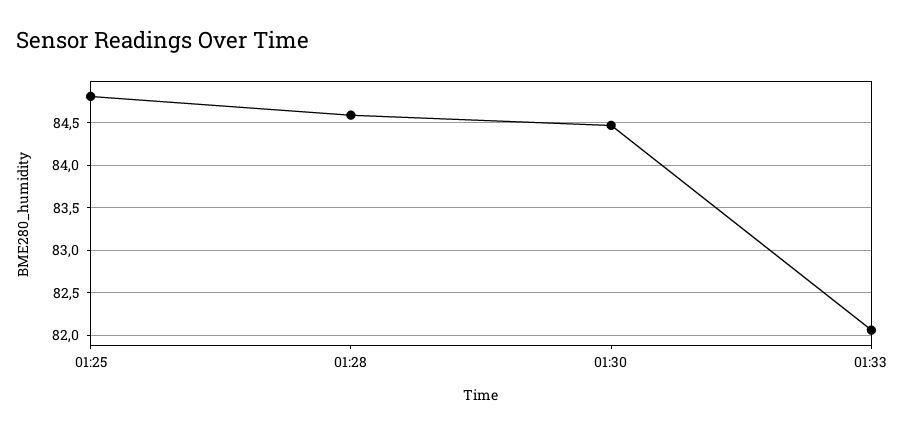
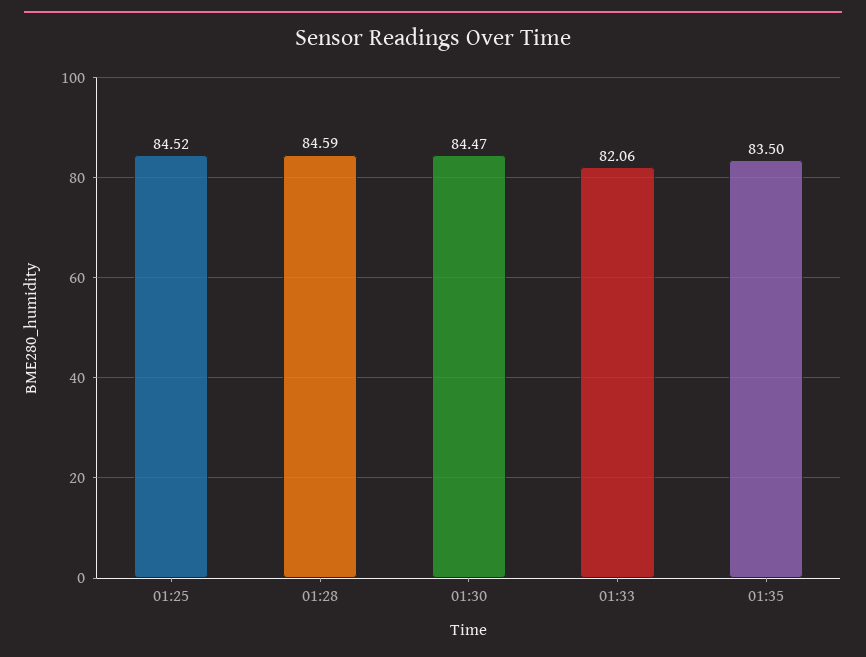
01:25: 84.8 -> 84.52
01:35: none -> 83.5

